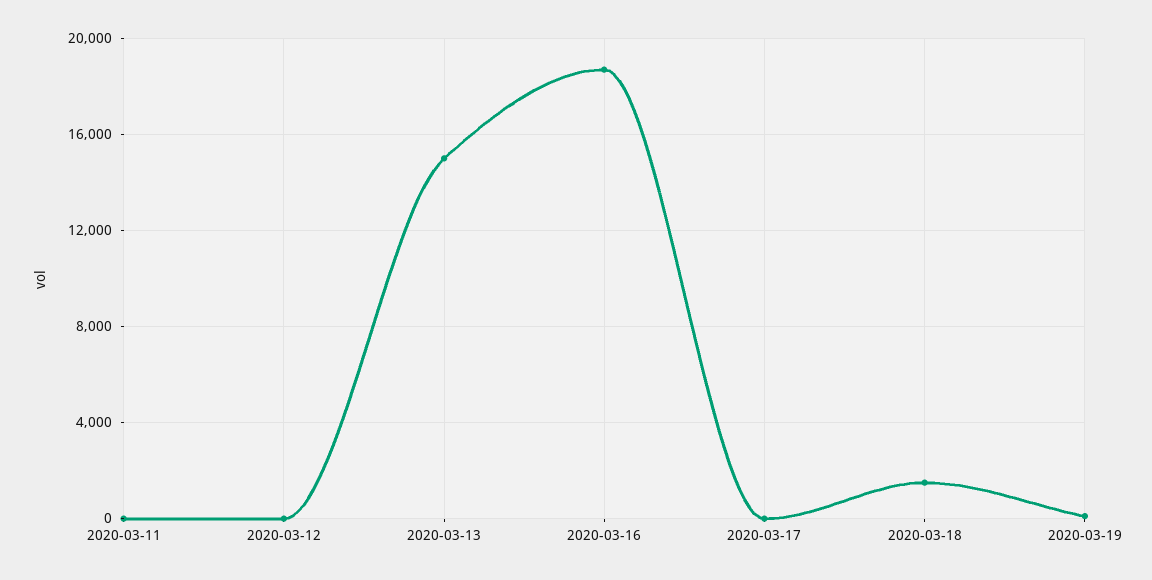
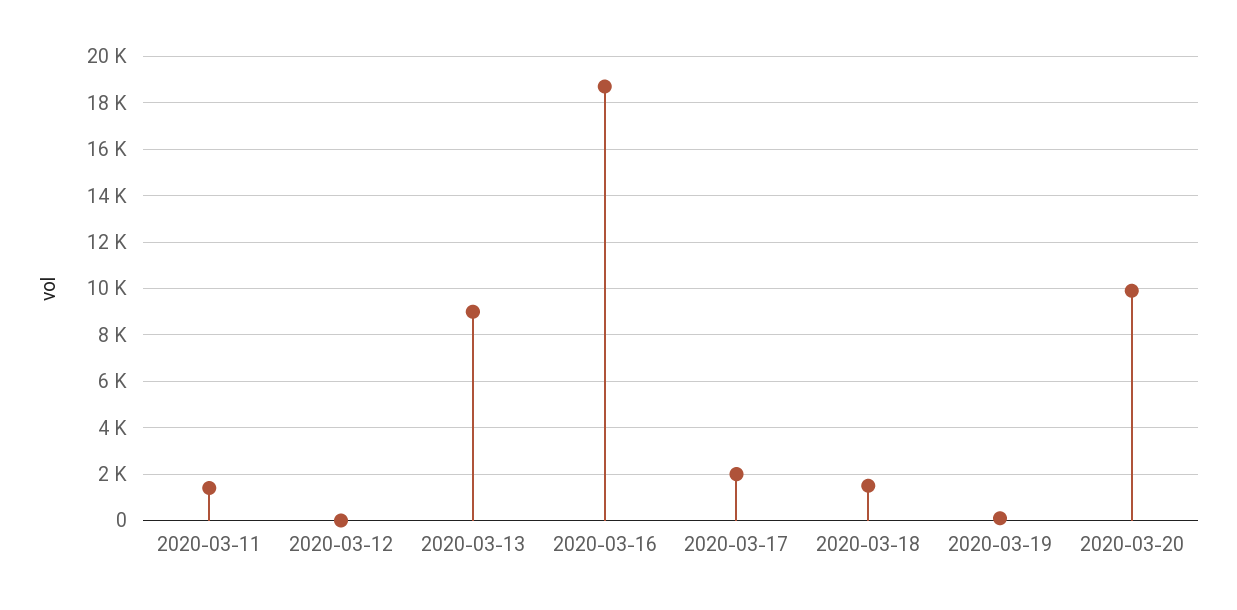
2020-03-11: 0 -> 1500
2020-03-13: 15000 -> 9000
2020-03-17: 0 -> 2000
2020-03-20: none -> 10000

